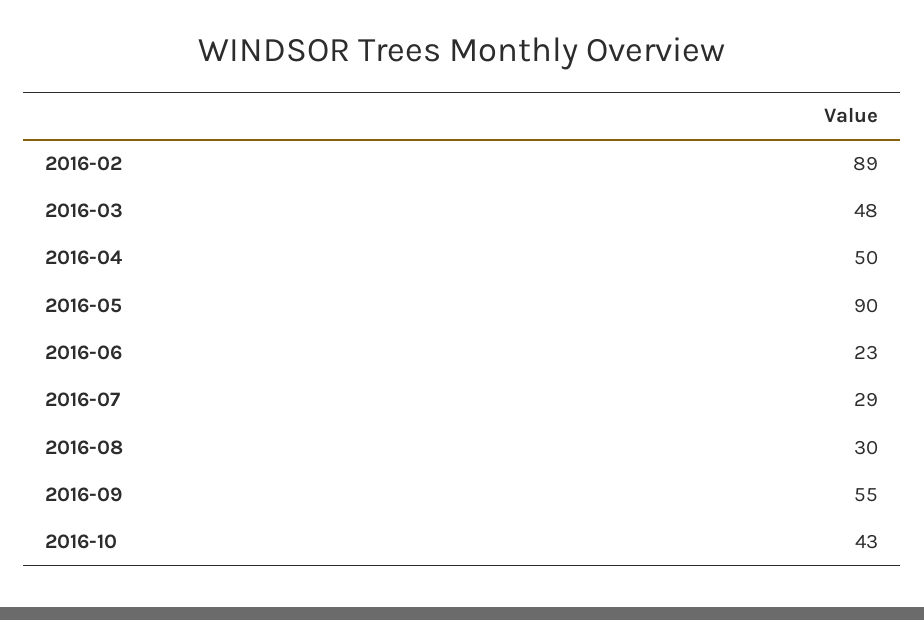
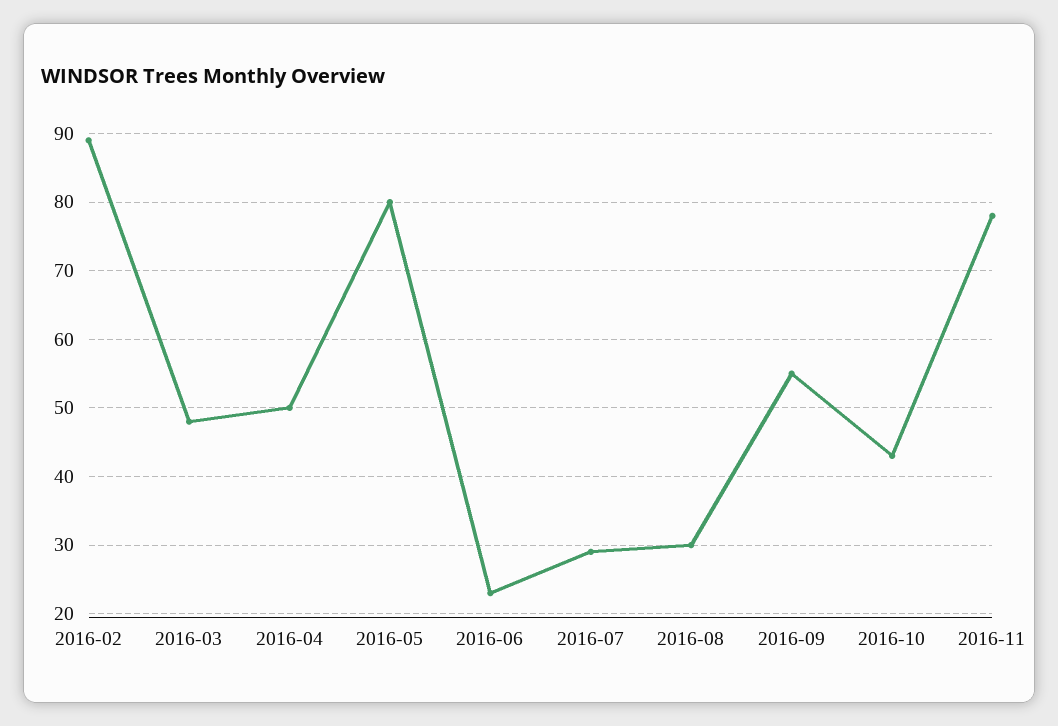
2016-05: 90 -> 80
2016-11: none -> 78

